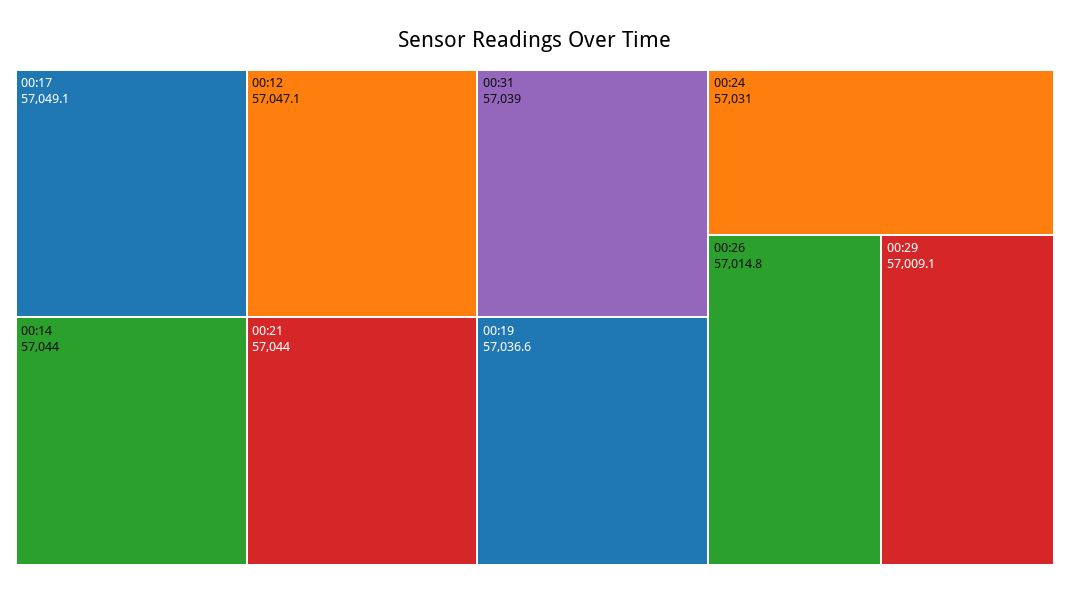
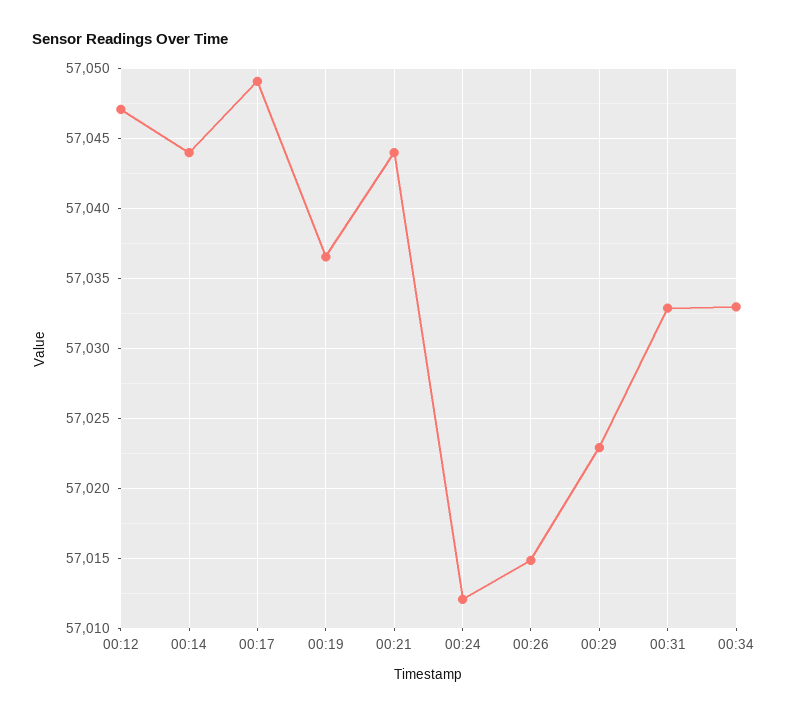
00:31: 57039 -> 57033
00:24: 57031 -> 57012
00:29: 57009.1 -> 57023
00:34: none -> 57033

